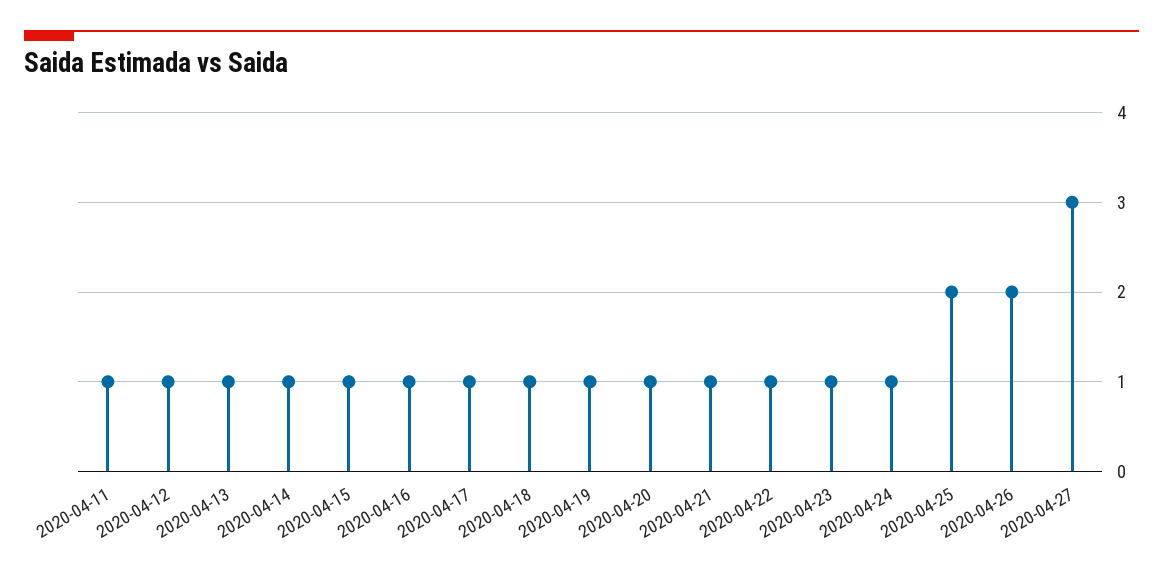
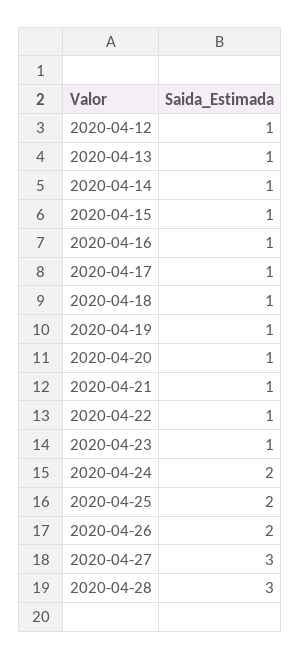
2020-04-11: 1 -> none
2020-04-24: 1 -> 2
2020-04-28: none -> 3

